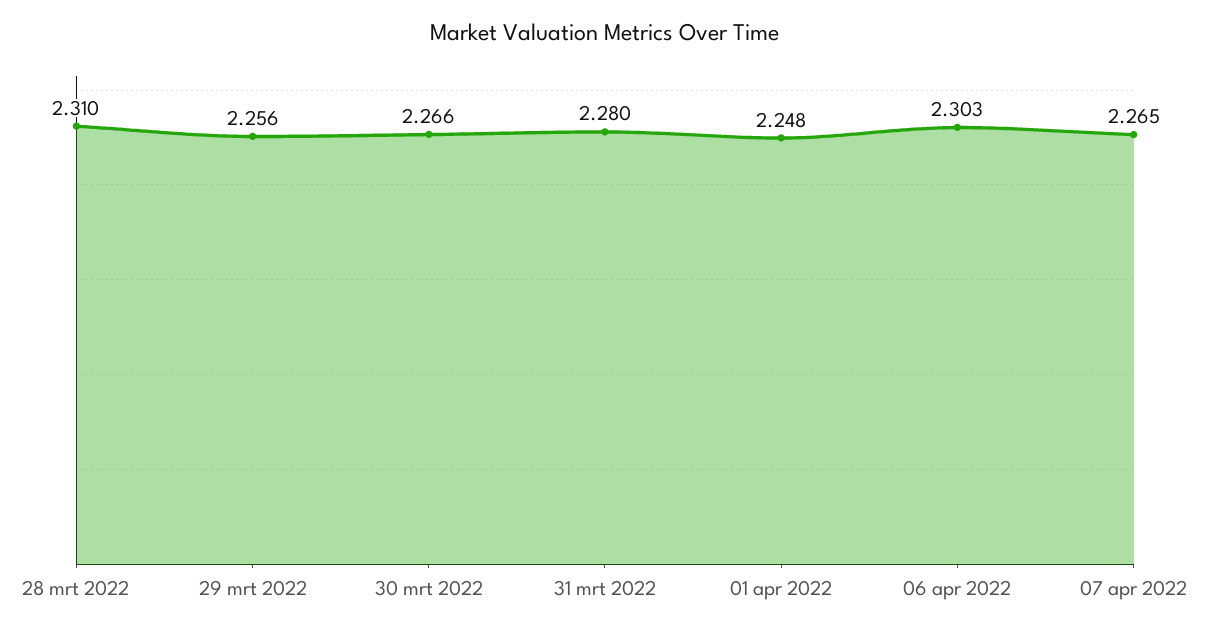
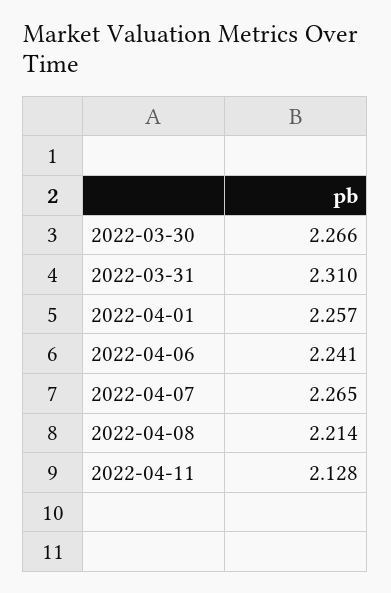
28 mrt 2022: 2.31 -> none
29 mrt 2022: 2.256 -> none
31 mrt 2022: 2.28 -> 2.31
01 apr 2022: 2.248 -> 2.257
06 apr 2022: 2.303 -> 2.241
2022-04-08: none -> 2.214
2022-04-11: none -> 2.128

